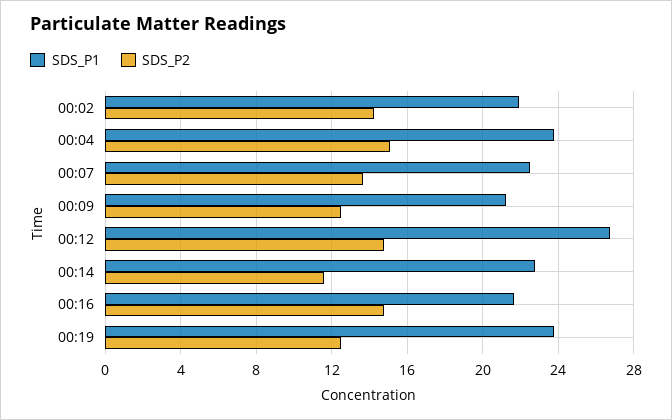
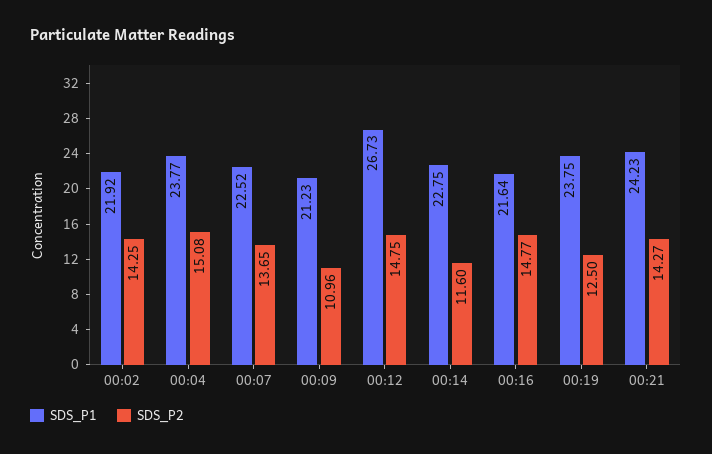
SDS_P2, 00:09: 12.5 -> 10.96
SDS_P1, 00:21: none -> 24.23
SDS_P2, 00:21: none -> 14.27

